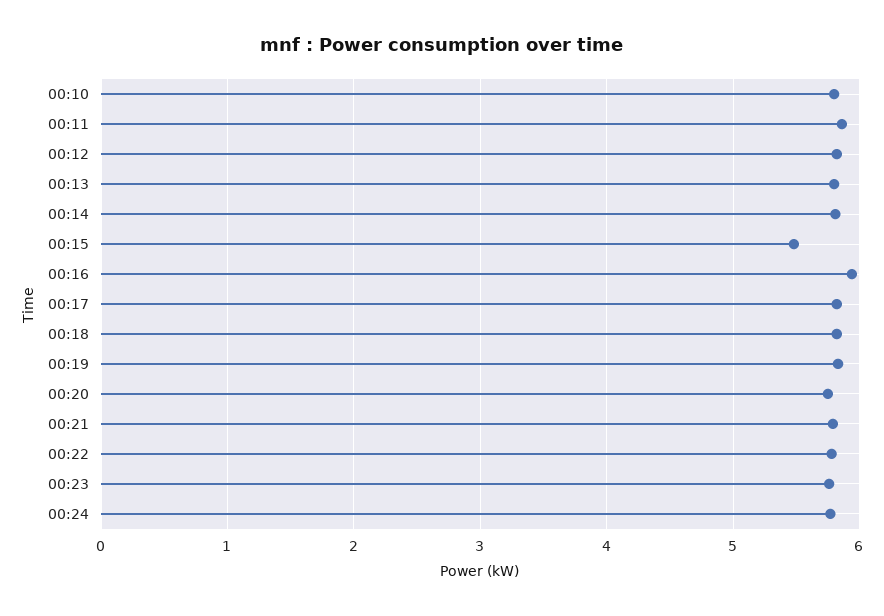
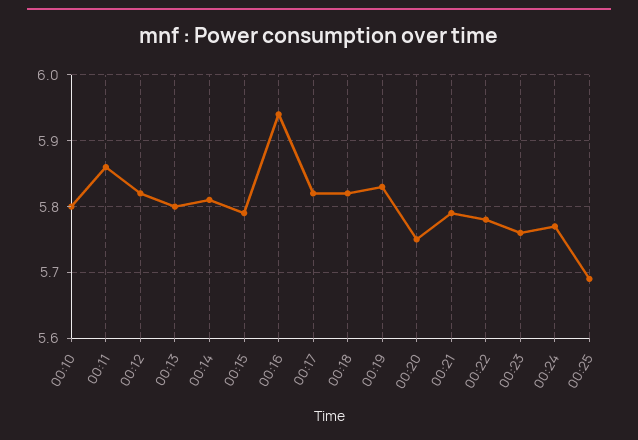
00:15: 5.5 -> 5.79
00:25: none -> 5.69

